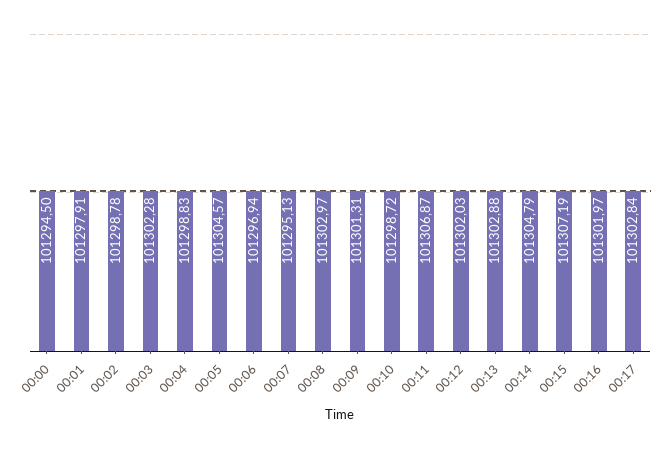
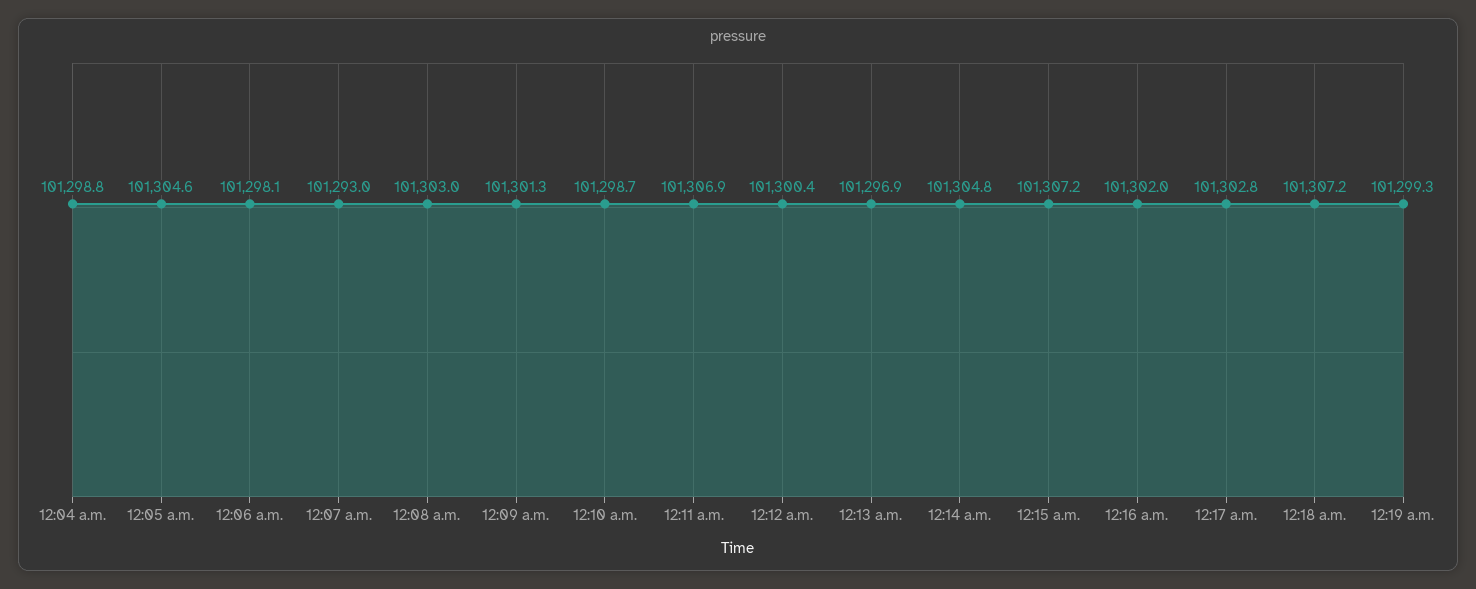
00:00: 101294.5 -> none
00:01: 101297.91 -> none
00:02: 101298.78 -> none
00:03: 101302.28 -> none
00:06: 101296.94 -> 101298.1
00:07: 101295.13 -> 101293
00:12: 101302.03 -> 101300.4
00:13: 101302.88 -> 101296.9
12:18 a.m.: none -> 101307.2
12:19 a.m.: none -> 101299.3

